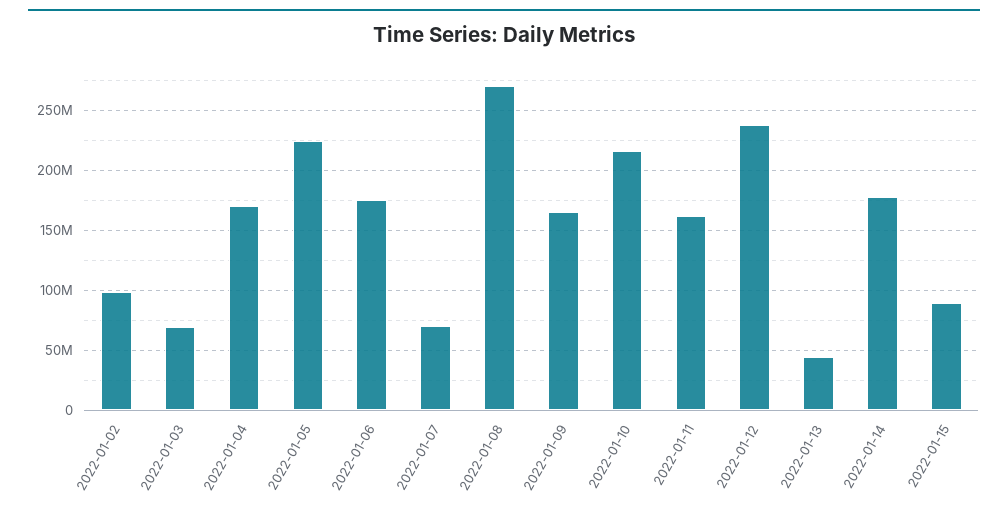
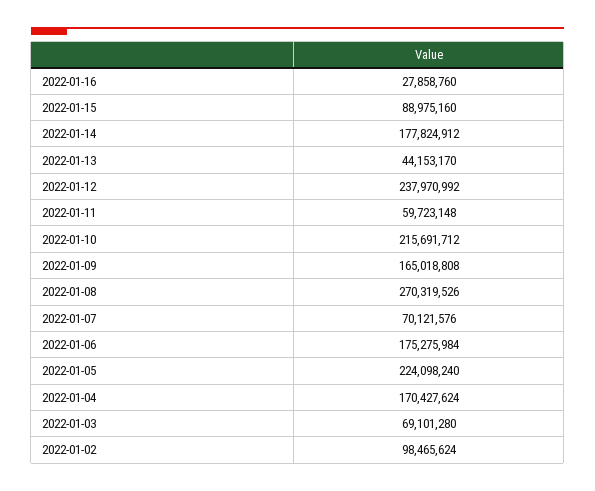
2022-01-11: 160000000 -> 59723148
2022-01-16: none -> 27858760

